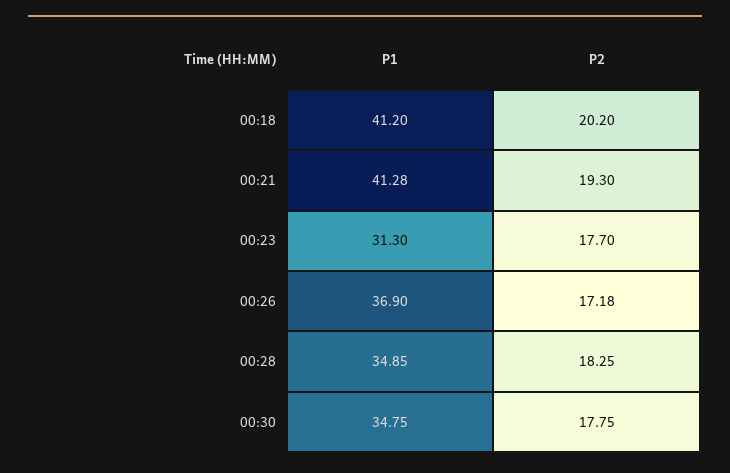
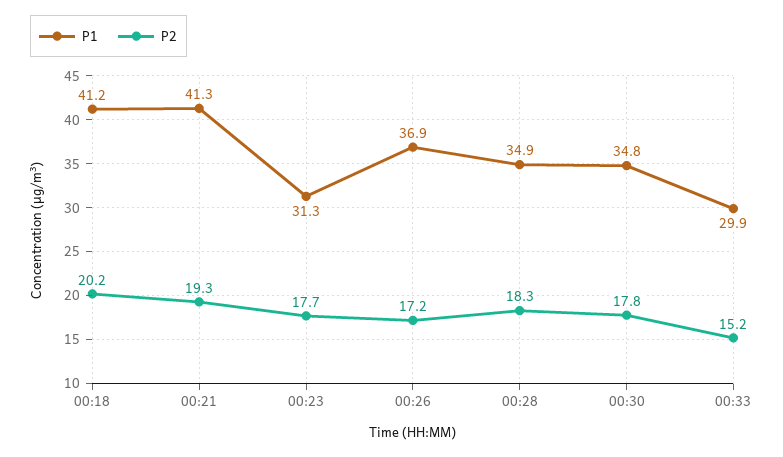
P1, 00:33: none -> 29.9
P2, 00:33: none -> 15.2

